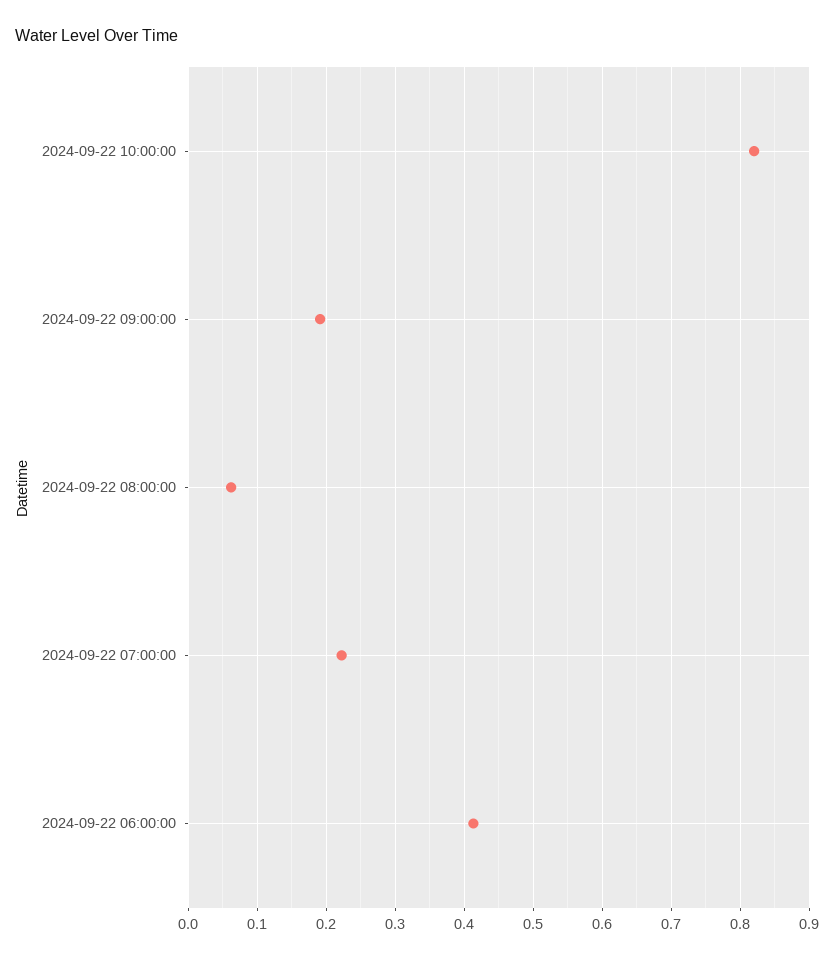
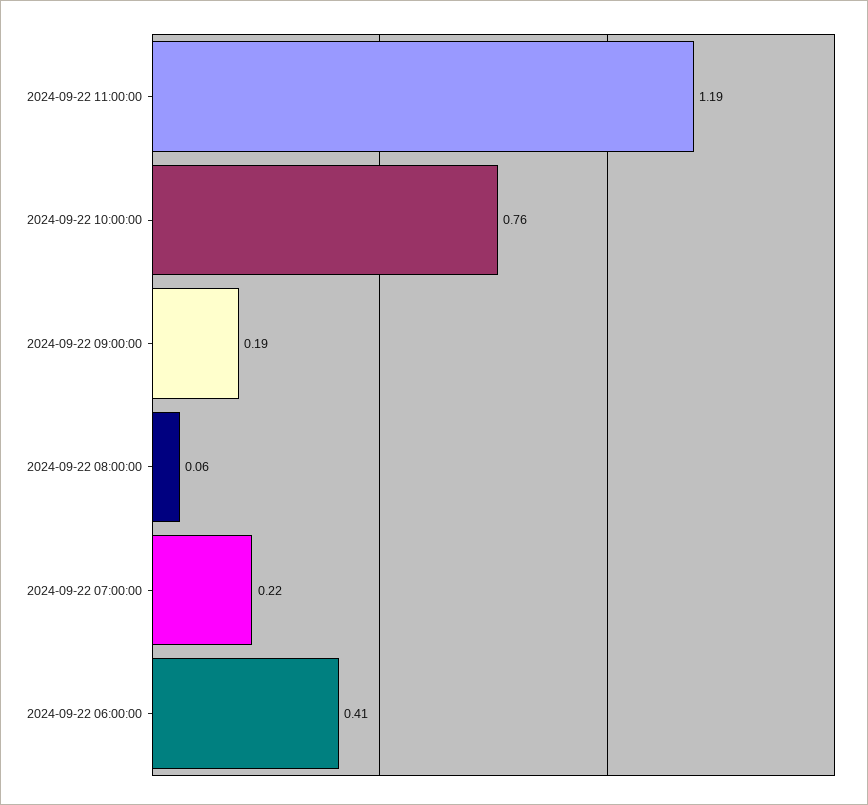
2024-09-22 10:00:00: 0.82 -> 0.76
2024-09-22 11:00:00: none -> 1.19

